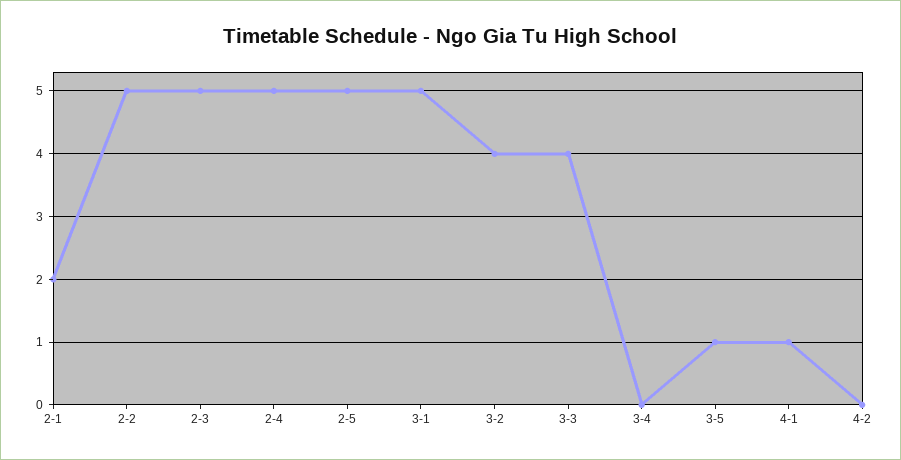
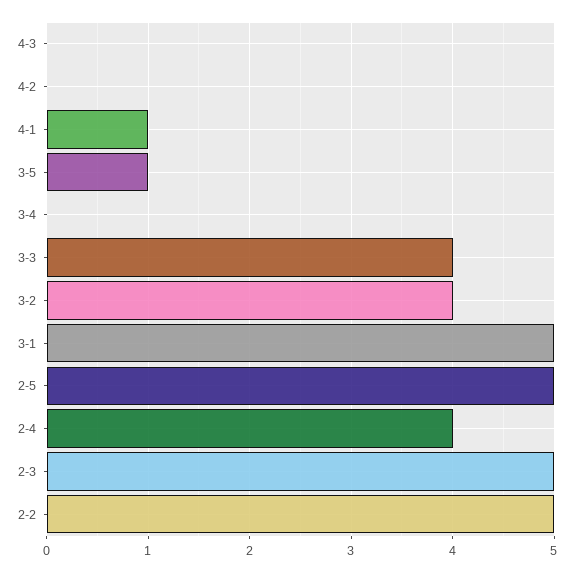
2-1: 2 -> none
2-4: 5 -> 4
4-3: none -> 0

